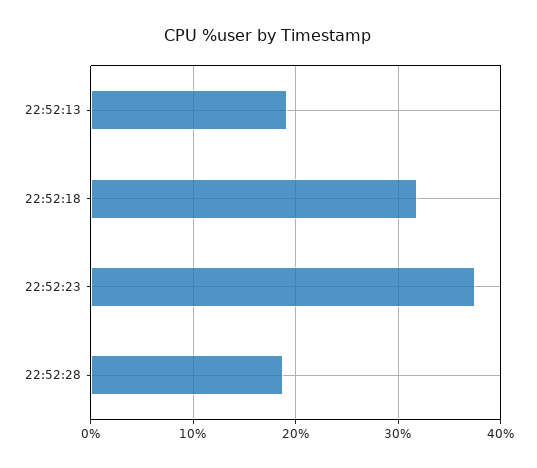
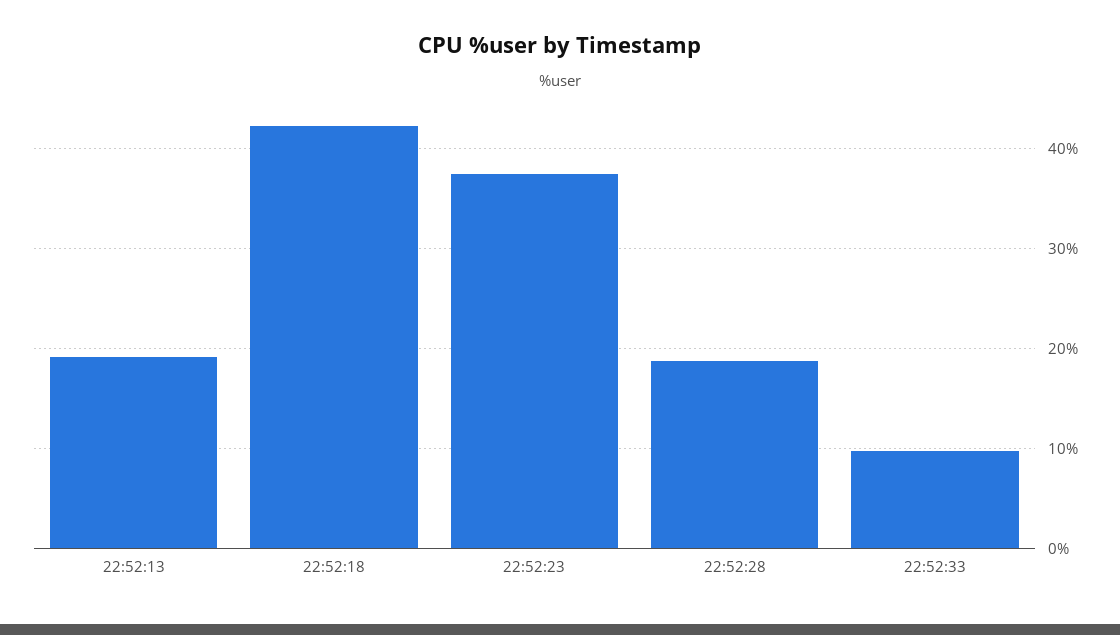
22:52:18: 32 -> 42
22:52:33: none -> 10

